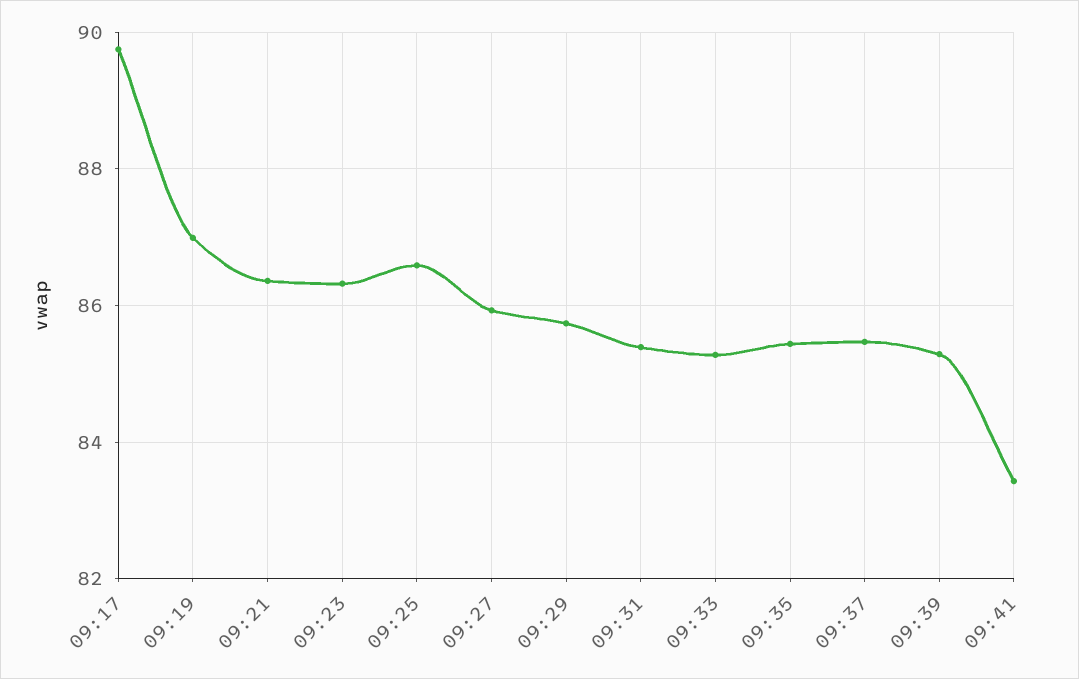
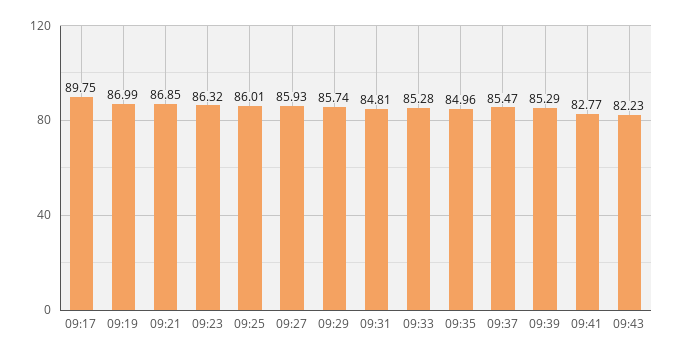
09:21: 86.4 -> 86.85
09:25: 86.6 -> 86.01
09:31: 85.4 -> 84.81
09:35: 85.4 -> 84.96
09:41: 83.4 -> 82.77
09:43: none -> 82.23

